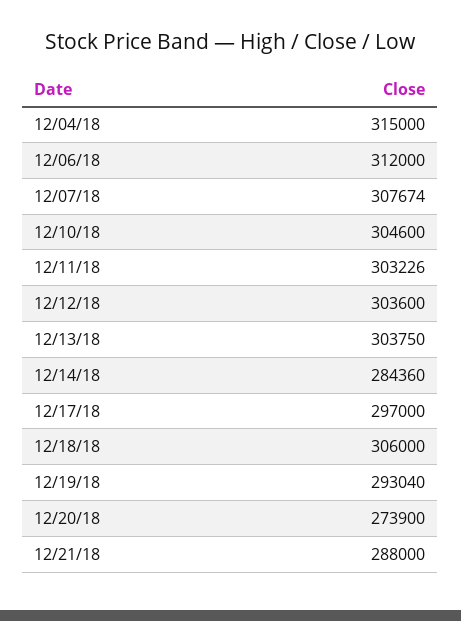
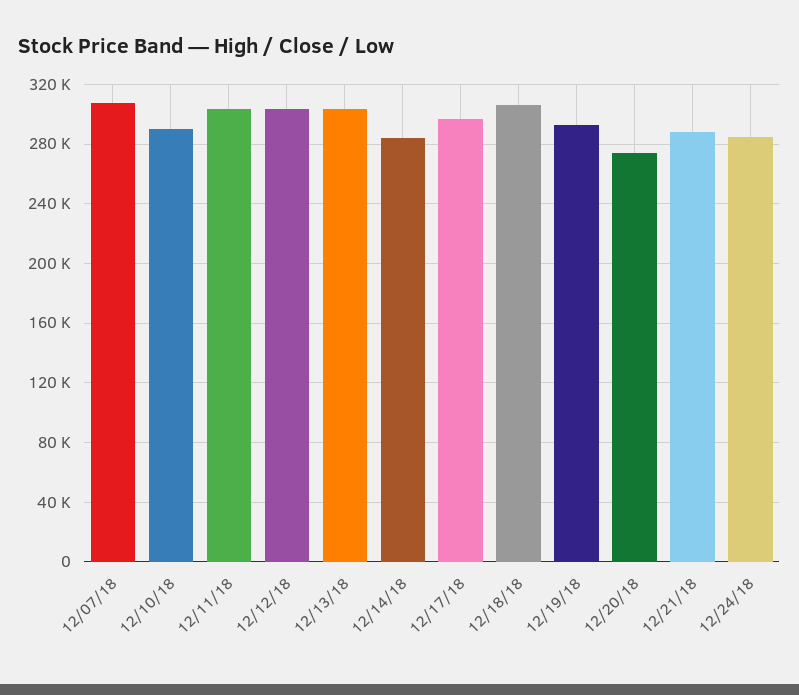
12/04/18: 315000 -> none
12/06/18: 312000 -> none
12/10/18: 304600 -> 290000
12/24/18: none -> 285000

